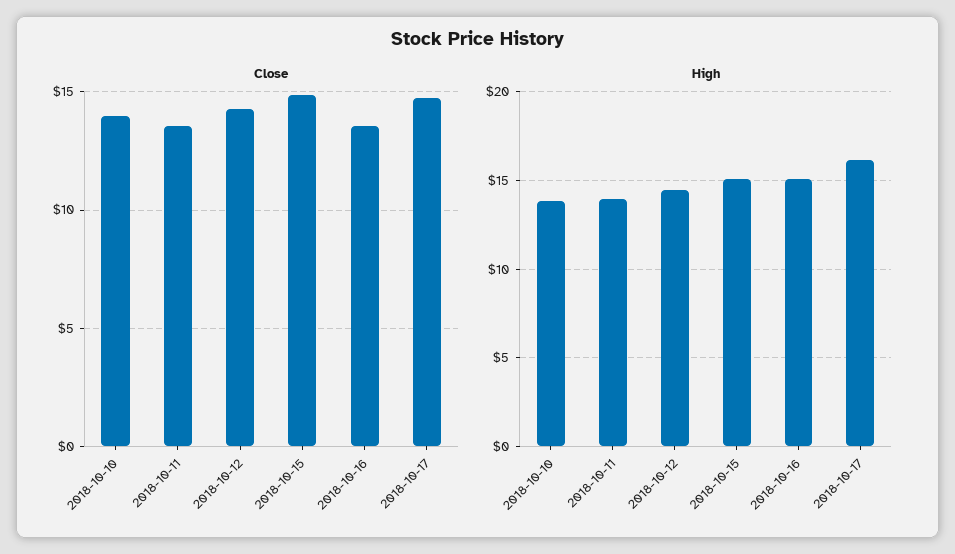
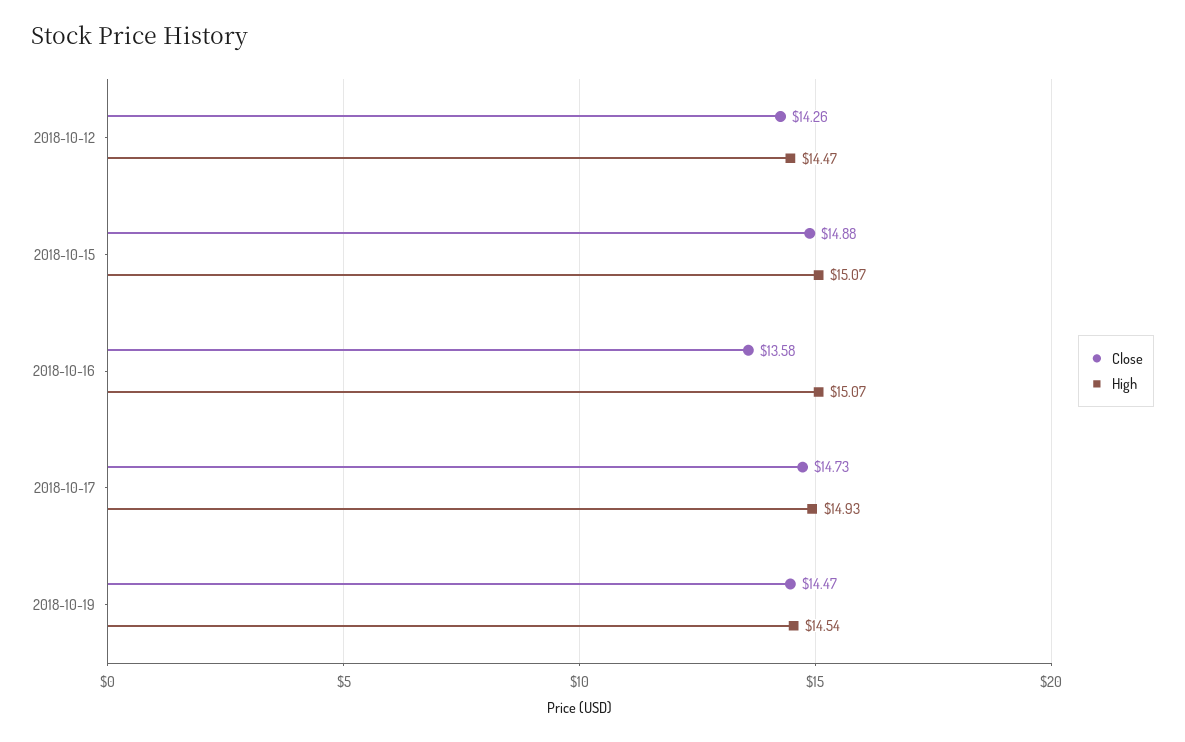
Close, 2018-10-10: 14 -> none
Close, 2018-10-11: 13.5 -> none
High, 2018-10-10: 14 -> none
High, 2018-10-11: 14 -> none
High, 2018-10-17: 16 -> 14.93
Close, 2018-10-19: none -> 14.47
High, 2018-10-19: none -> 14.54

